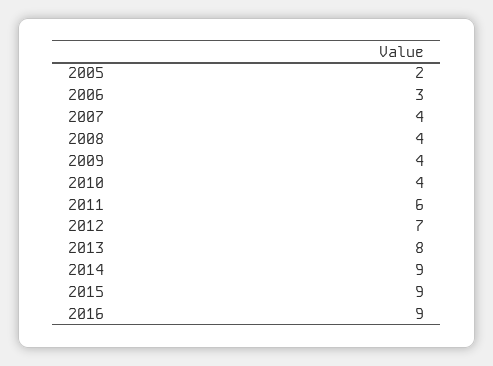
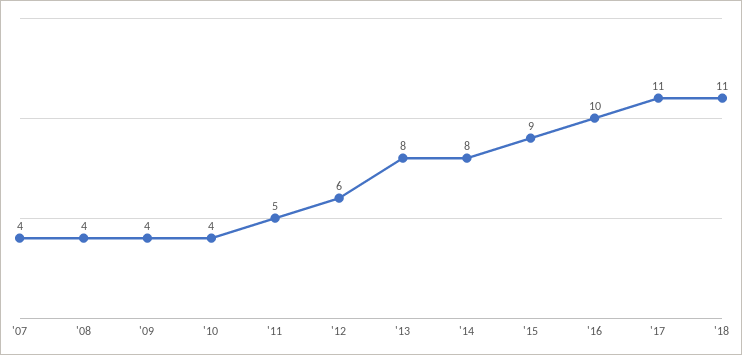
2005: 2 -> none
2006: 3 -> none
2011: 6 -> 5
2012: 7 -> 6
2014: 9 -> 8
2016: 9 -> 10
'17: none -> 11
'18: none -> 11

